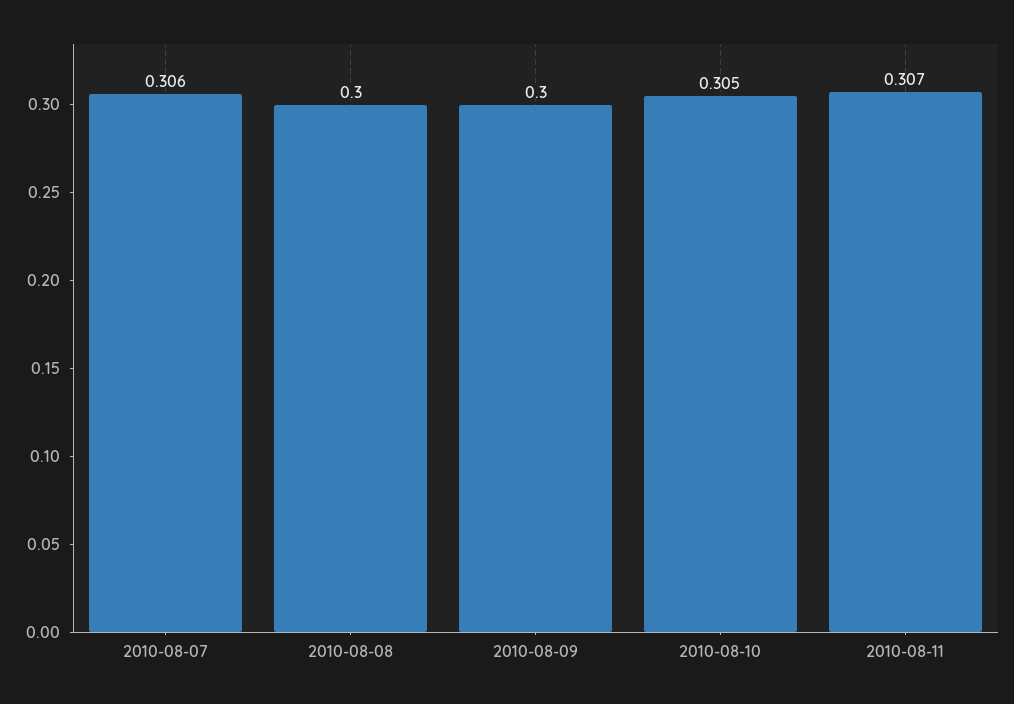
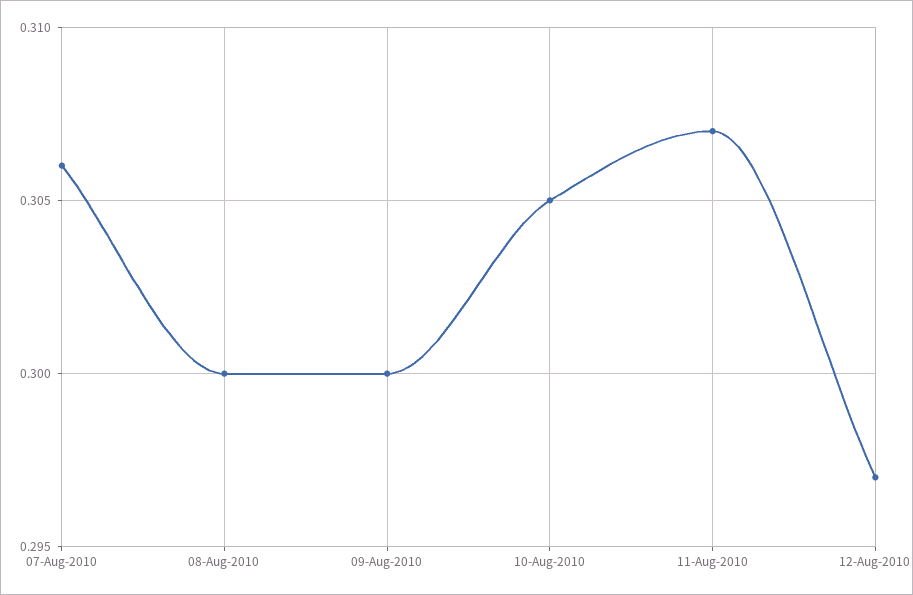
12-Aug-2010: none -> 0.297

